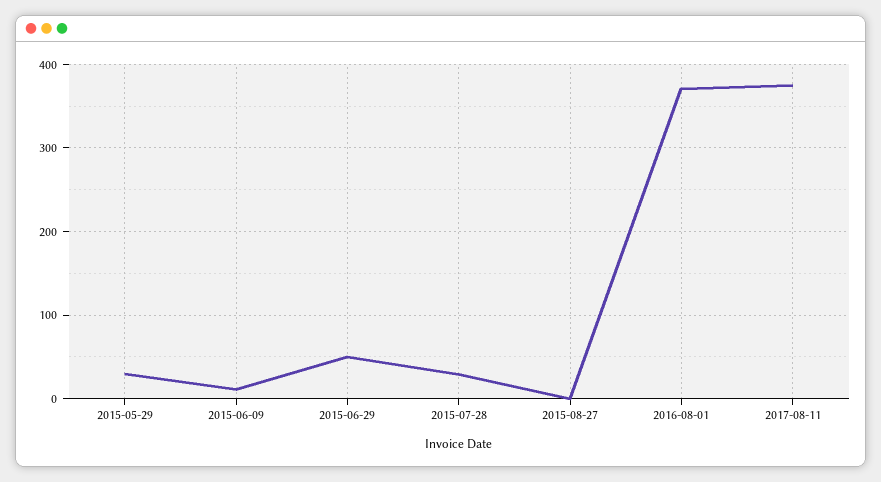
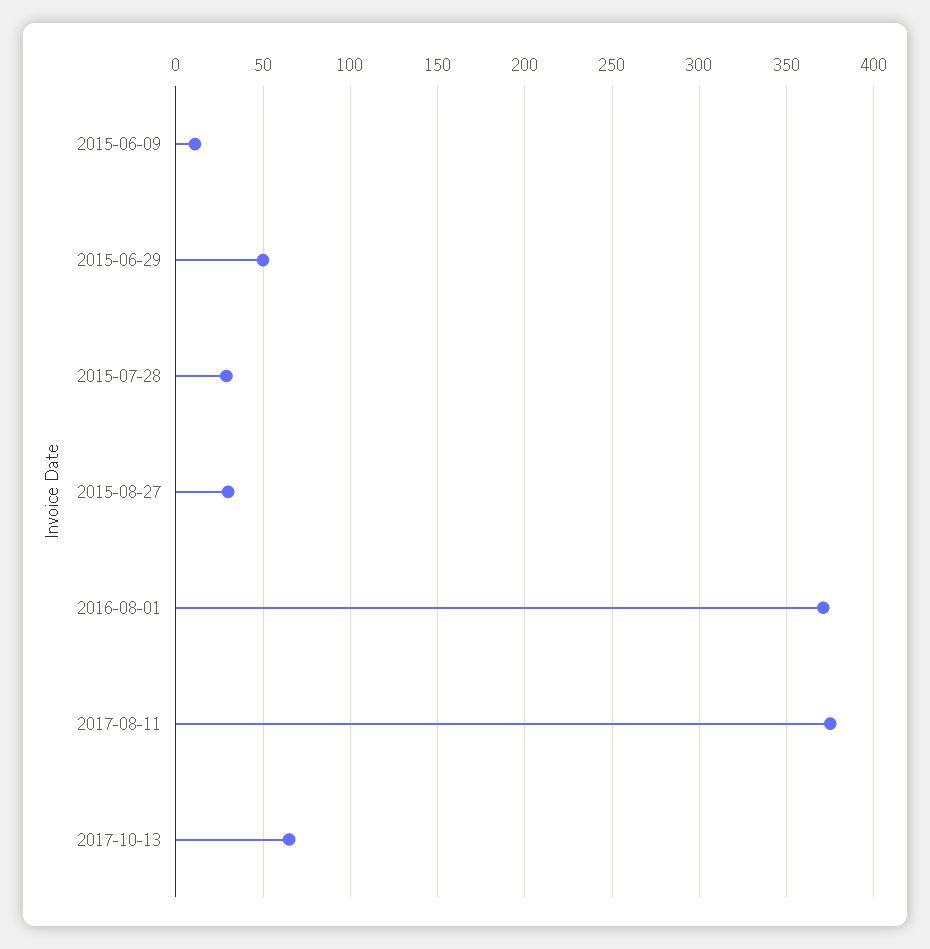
2015-05-29: 30 -> none
2015-08-27: 0 -> 30
2017-10-13: none -> 65

